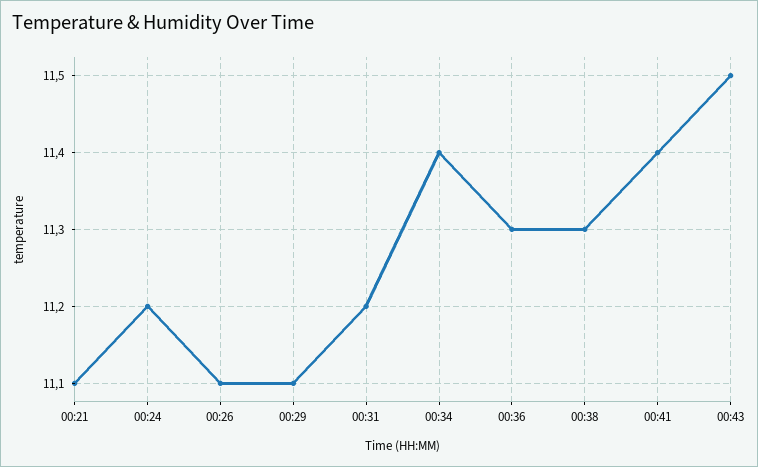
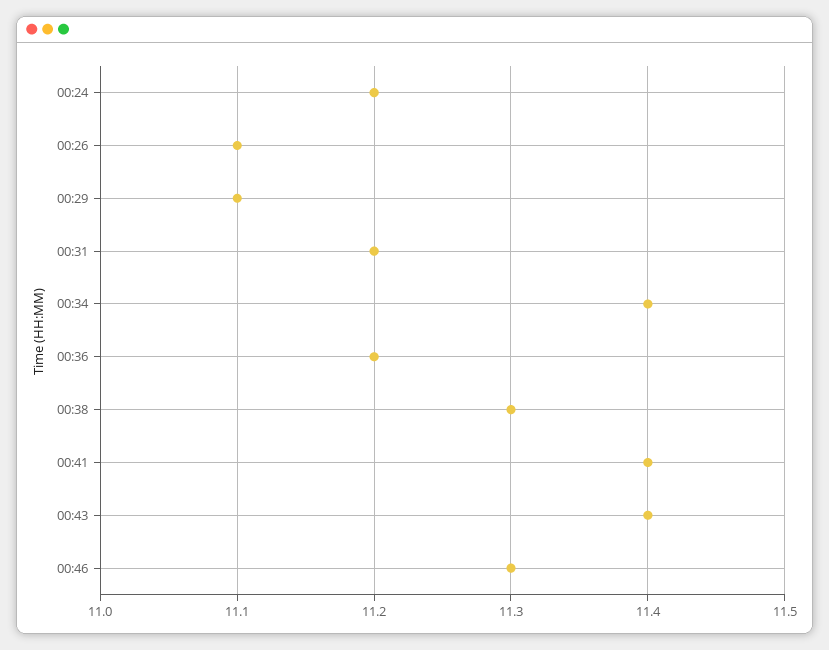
00:21: 11.1 -> none
00:36: 11.3 -> 11.2
00:43: 11.5 -> 11.4
00:46: none -> 11.3

